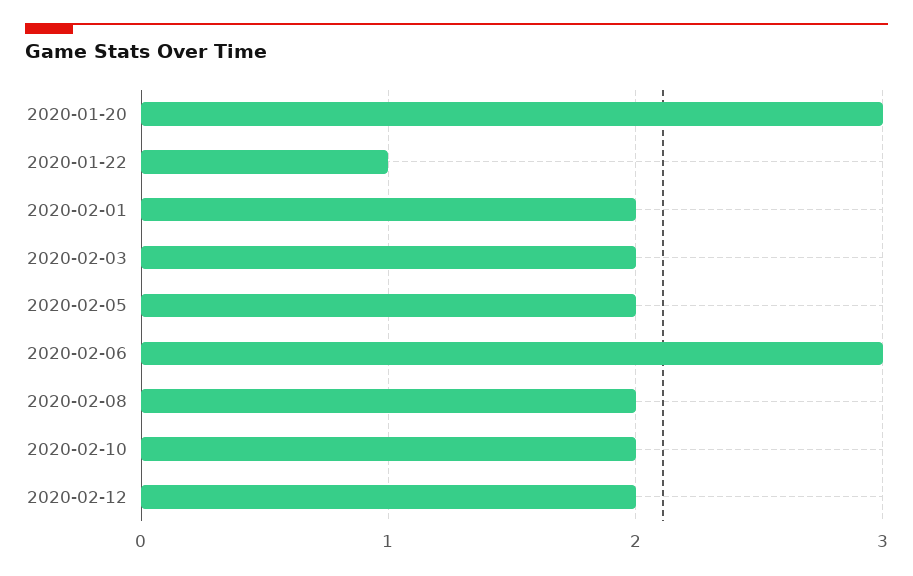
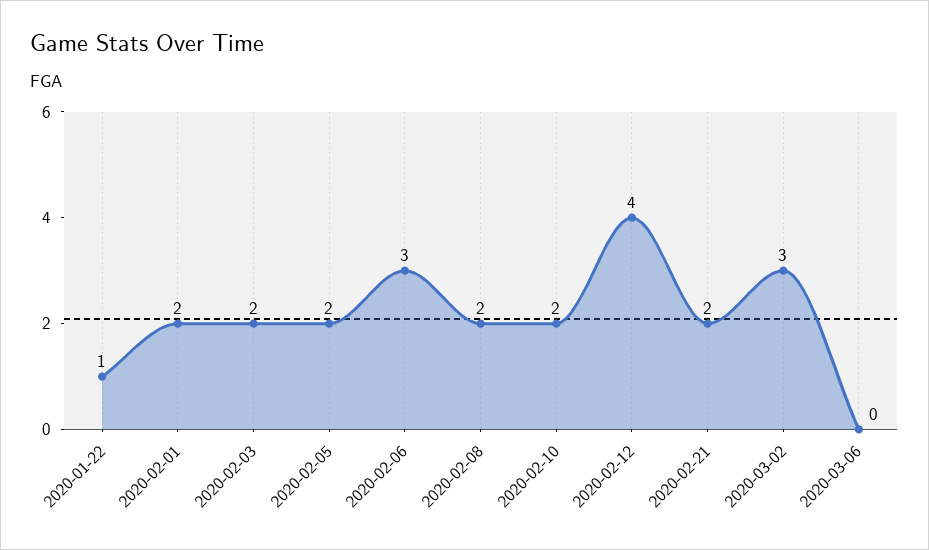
2020-01-20: 3 -> none
2020-02-12: 2 -> 4
2020-02-21: none -> 2
2020-03-02: none -> 3
2020-03-06: none -> 0

